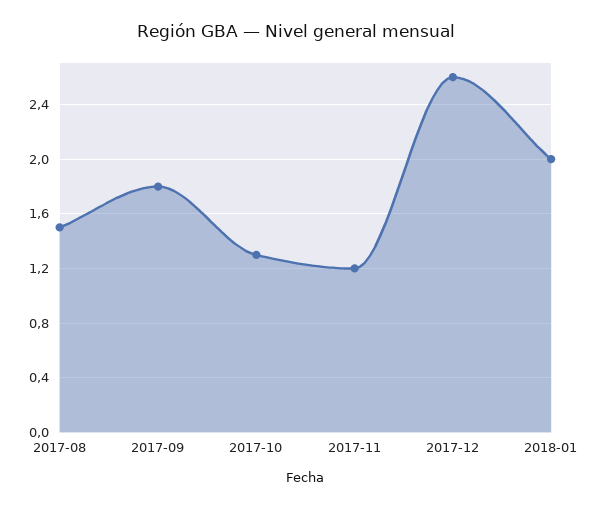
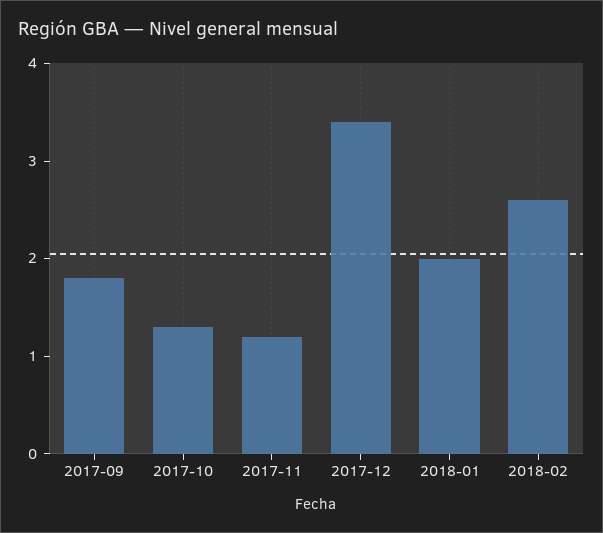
2017-08: 1.5 -> none
2017-12: 2.6 -> 3.4
2018-02: none -> 2.6

